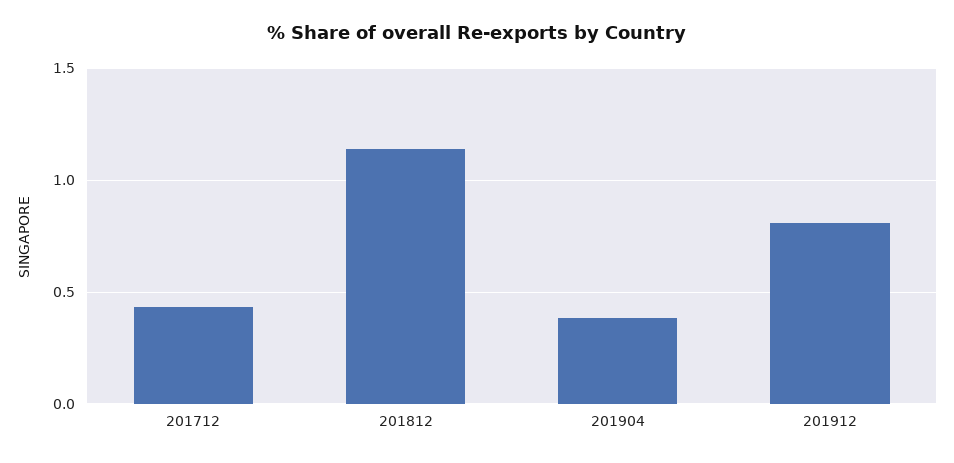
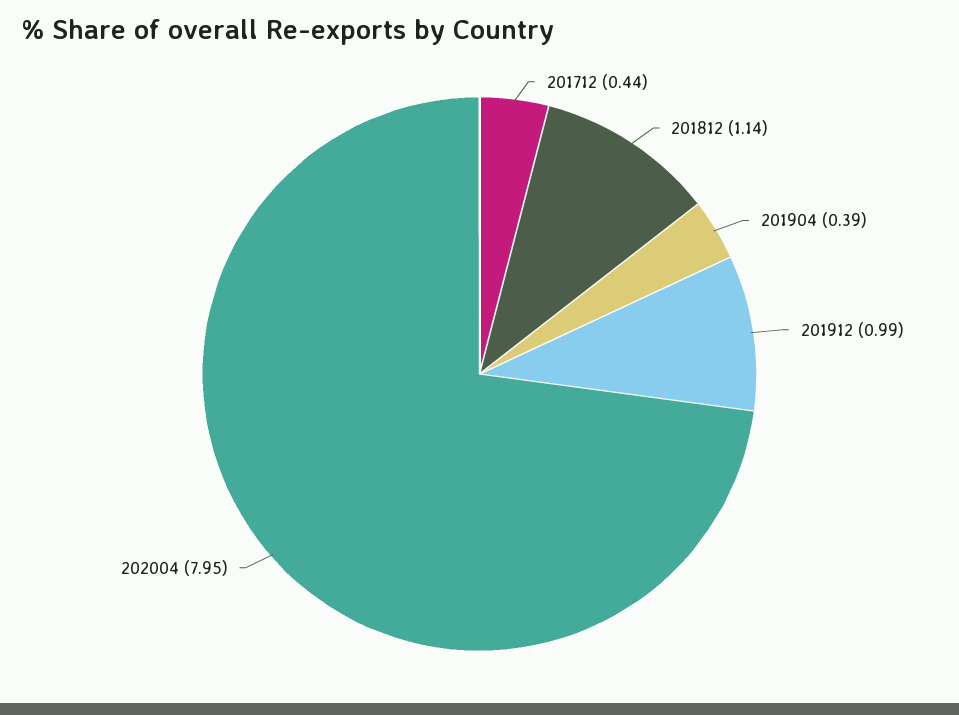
201912: 0.8 -> 0.99
202004: none -> 7.95

